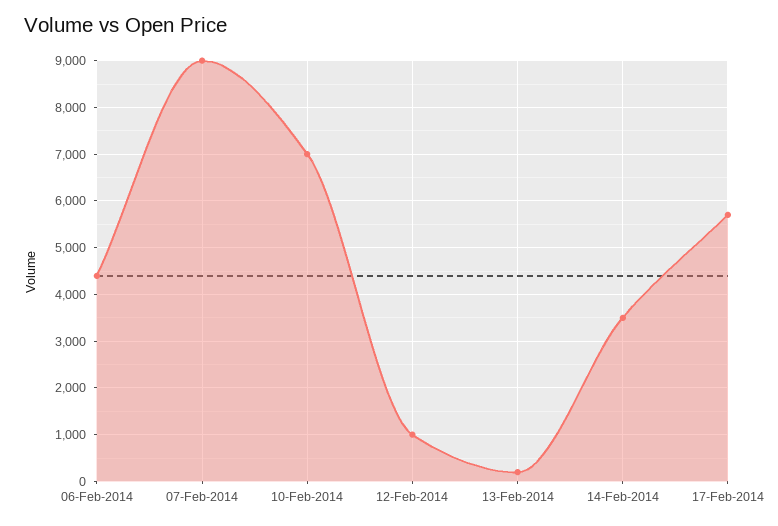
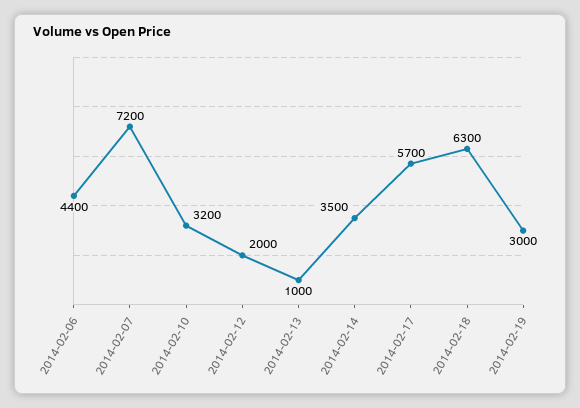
07-Feb-2014: 9000 -> 7200
10-Feb-2014: 7000 -> 3200
12-Feb-2014: 1000 -> 2000
13-Feb-2014: 200 -> 1000
2014-02-18: none -> 6300
2014-02-19: none -> 3000

